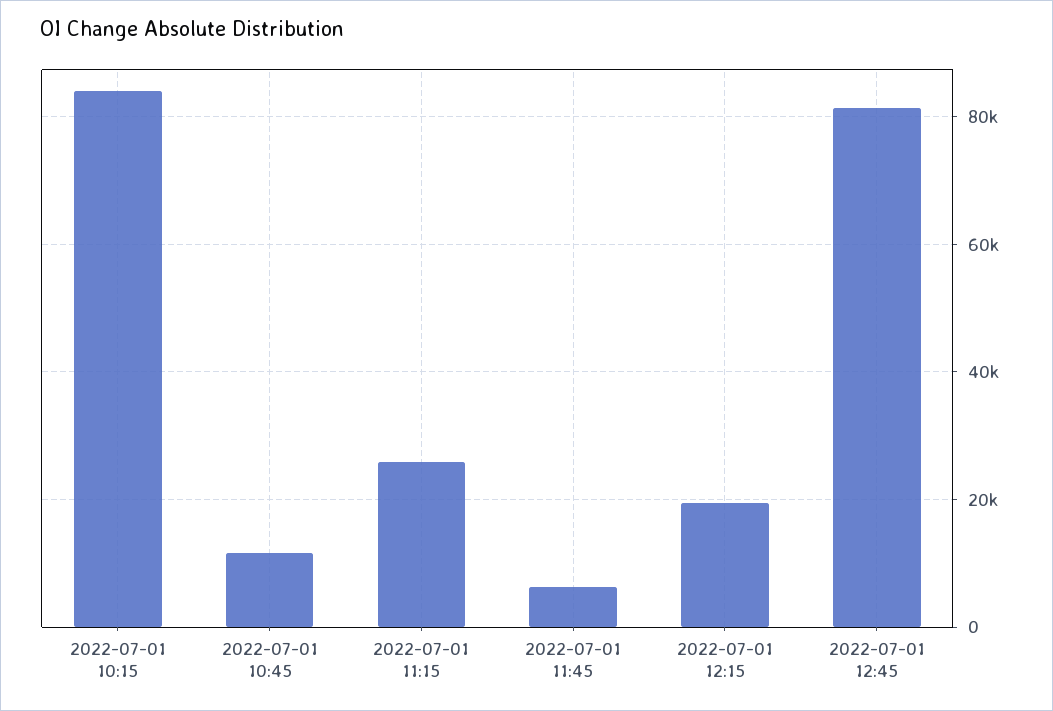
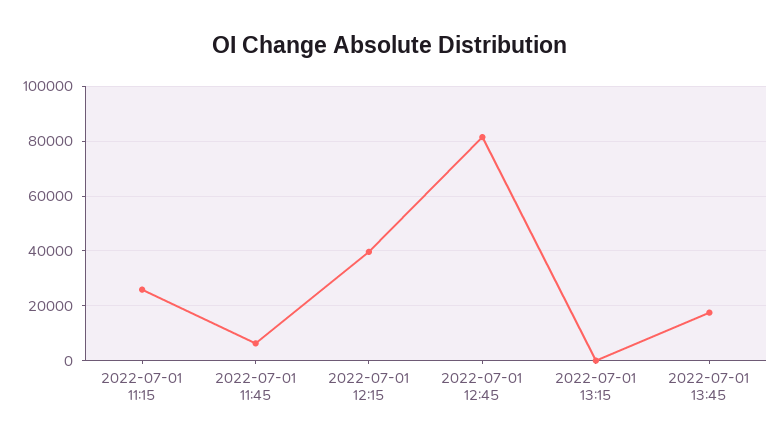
2022-07-01 10:15: 84000 -> none
2022-07-01 10:45: 12000 -> none
2022-07-01 12:15: 20000 -> 40000
2022-07-01 13:15: none -> 0
2022-07-01 13:45: none -> 17500

